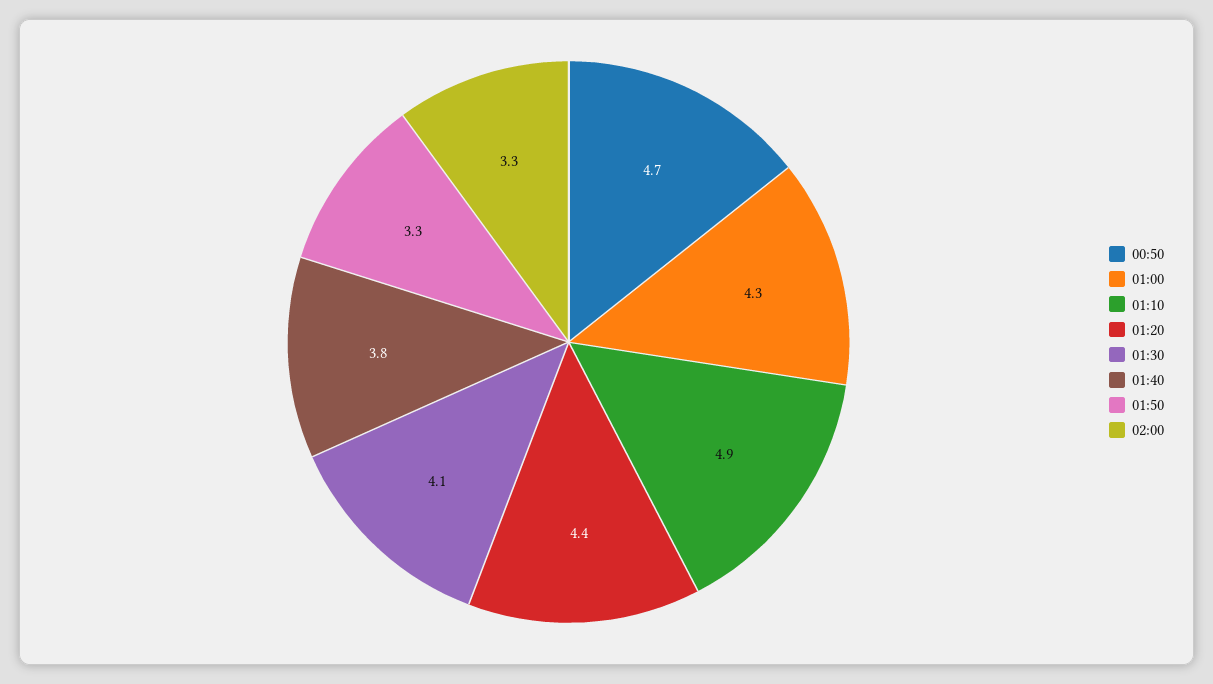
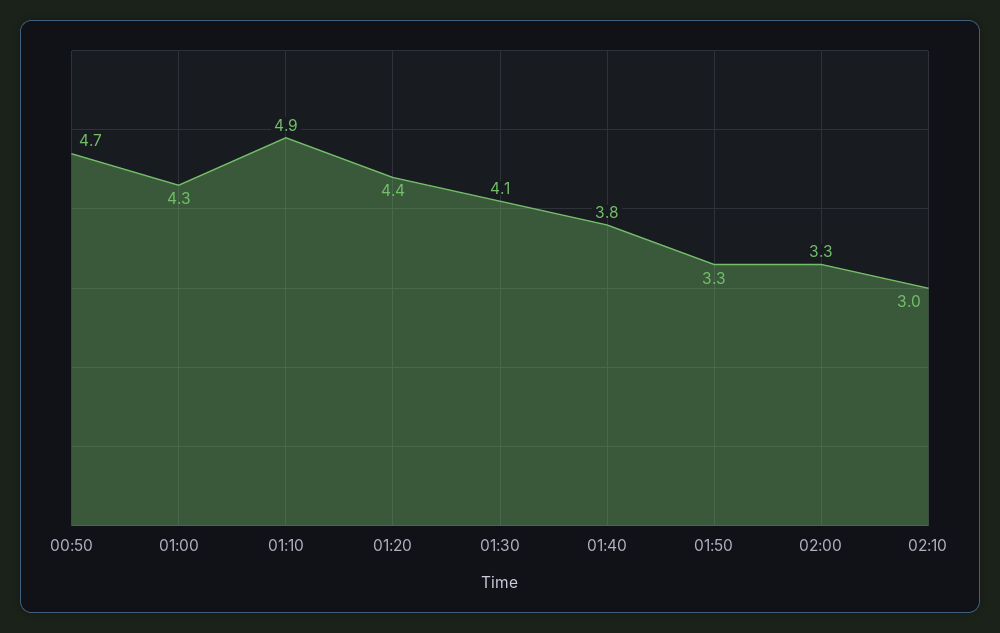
02:10: none -> 3

